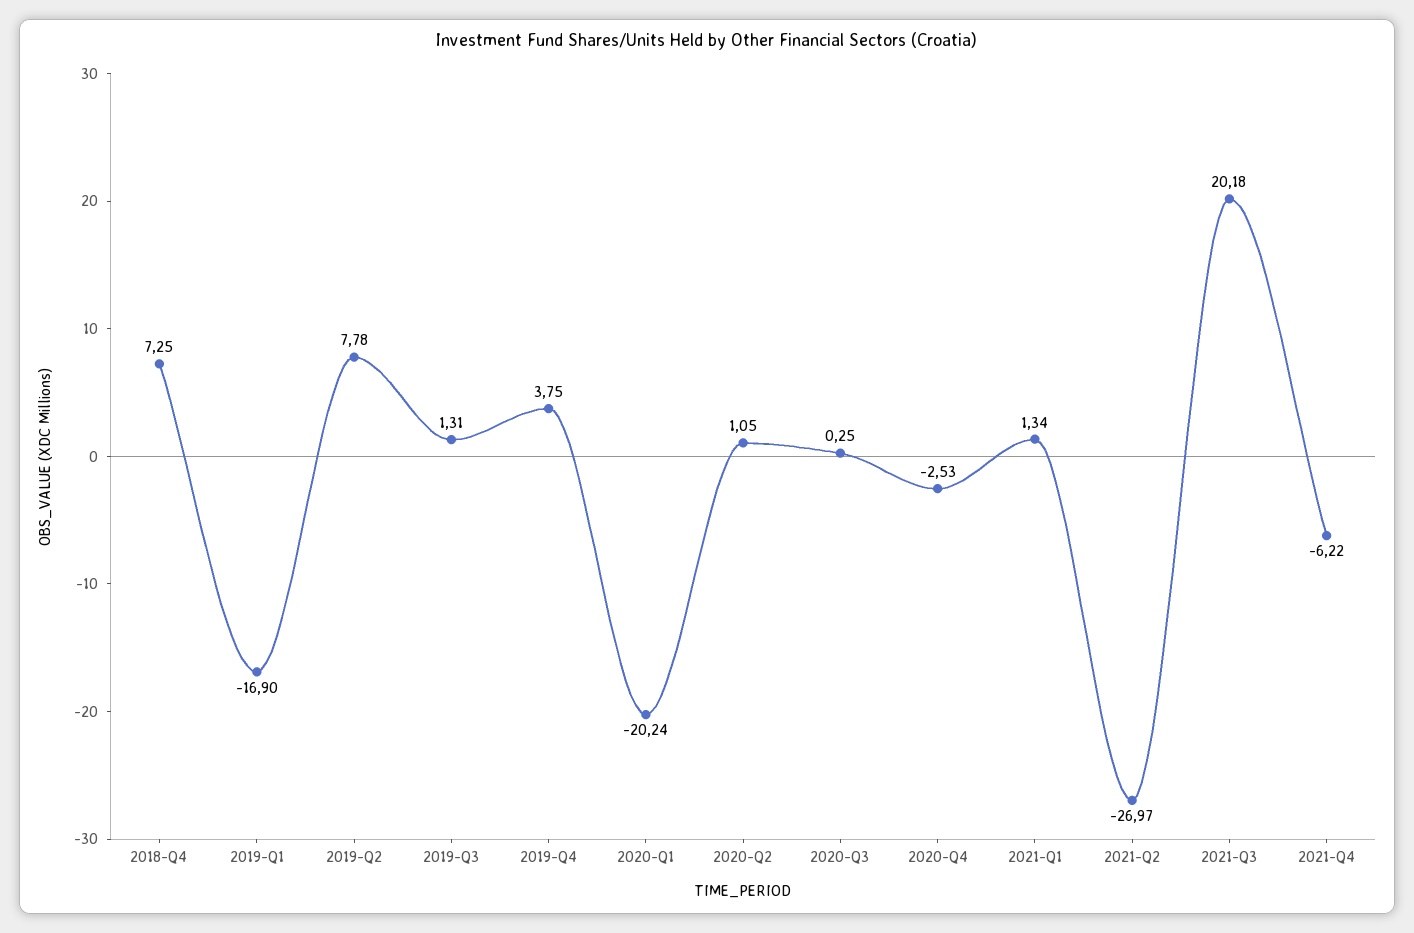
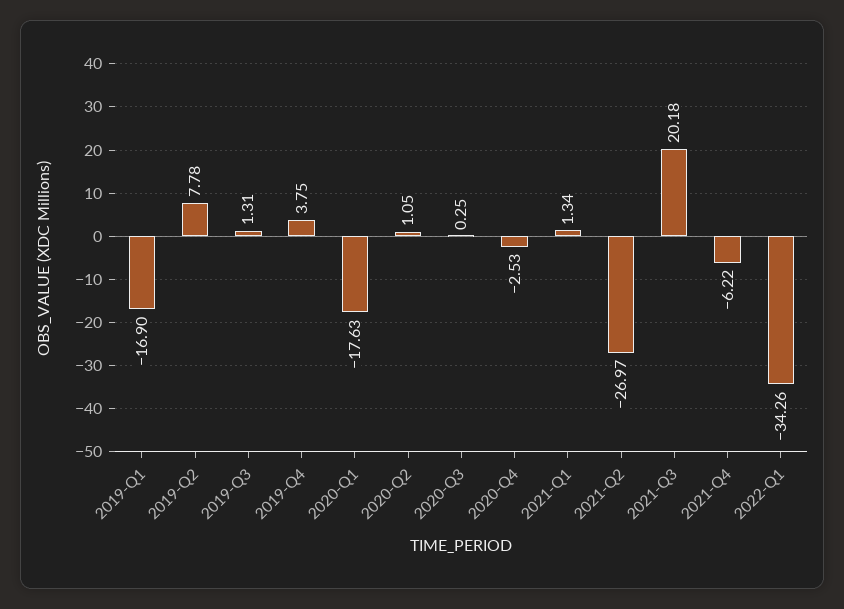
2018-Q4: 7.25 -> none
2020-Q1: -20.24 -> -17.63
2022-Q1: none -> -34.26

